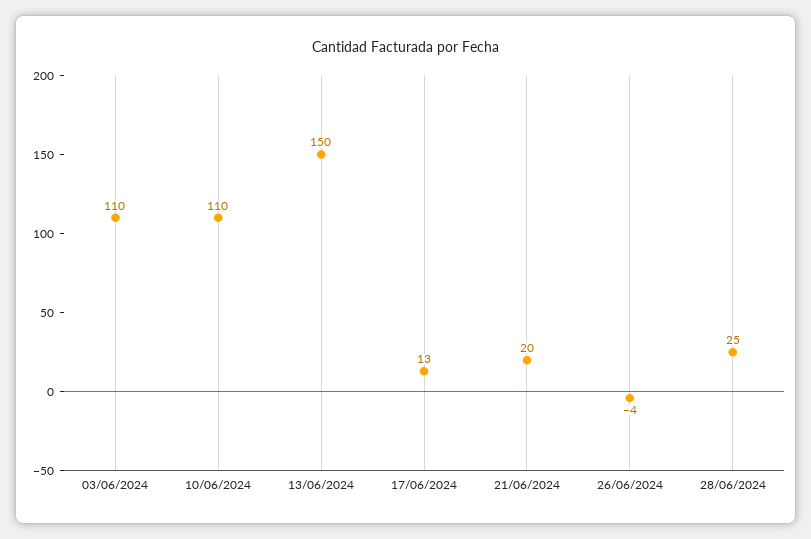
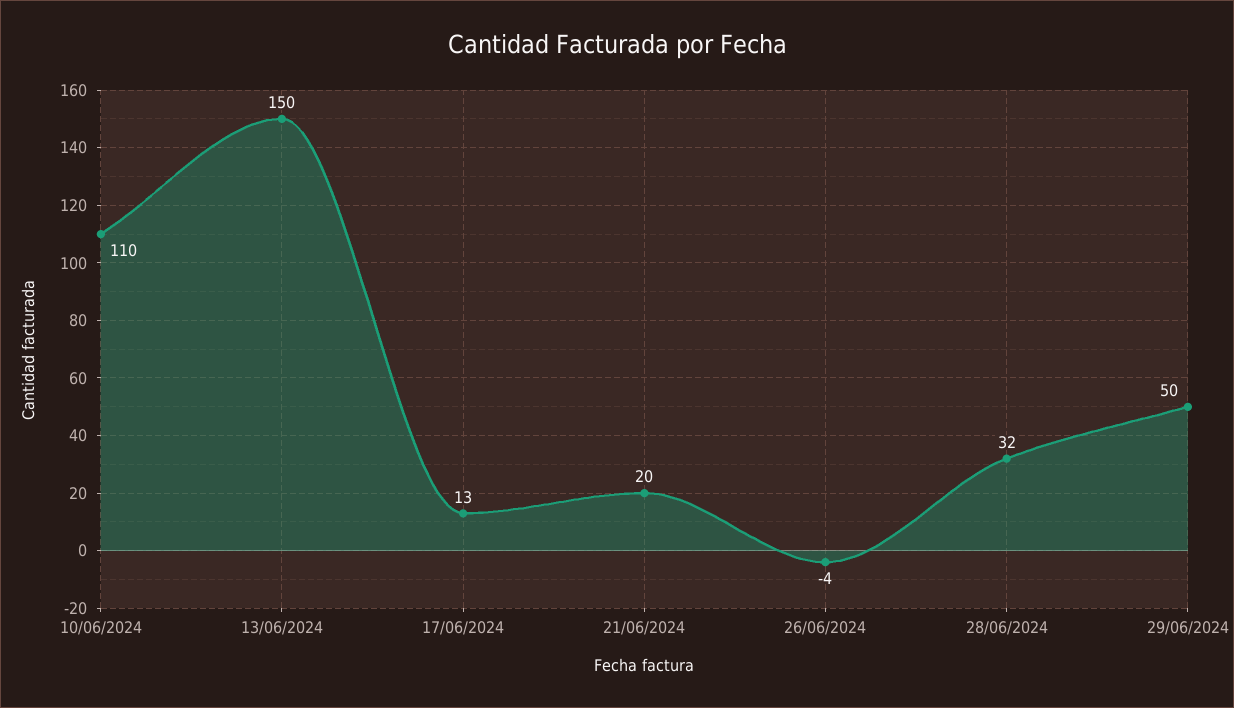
03/06/2024: 110 -> none
28/06/2024: 25 -> 32
29/06/2024: none -> 50

